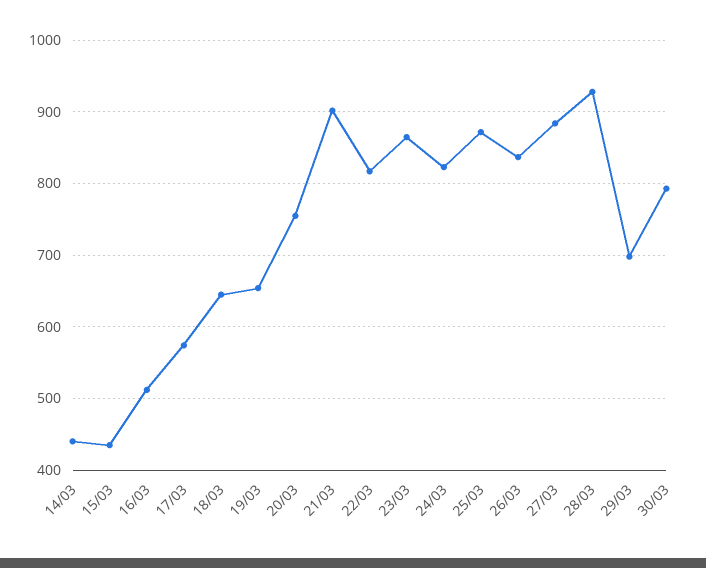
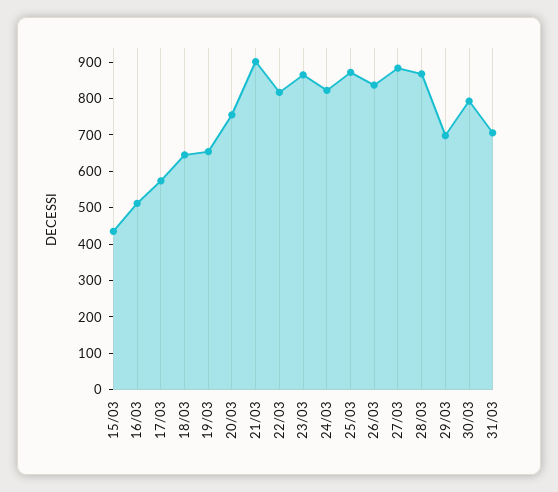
14/03: 440 -> none
28/03: 930 -> 875
31/03: none -> 700

